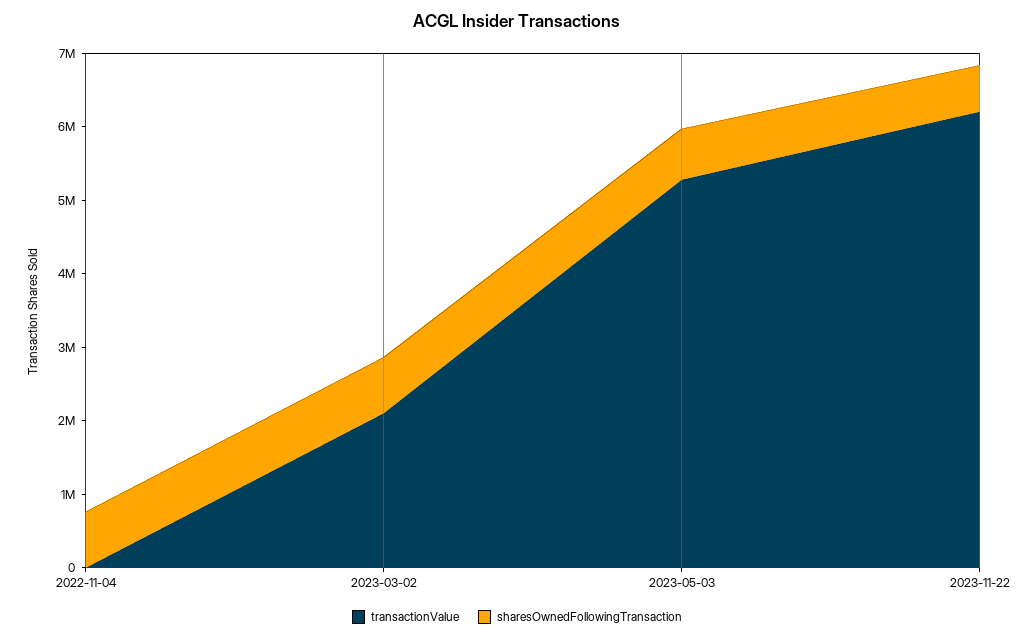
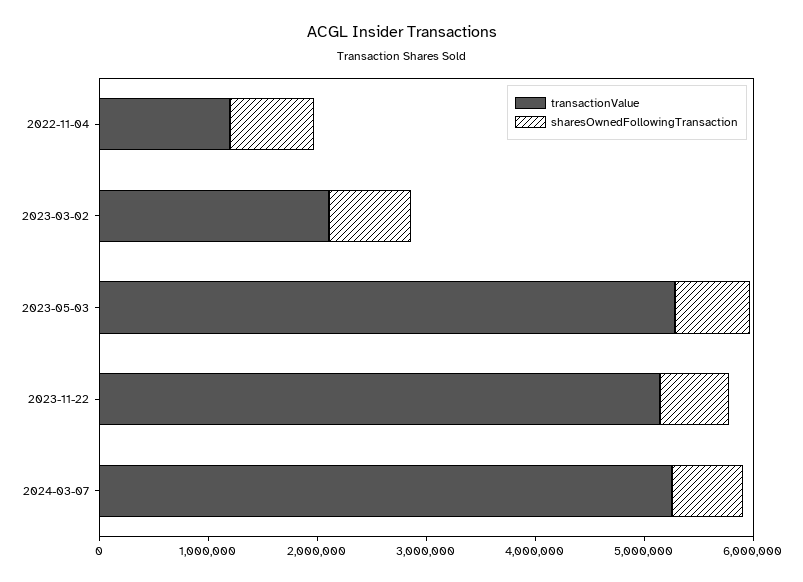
transactionValue, 2022-11-04: 0 -> 1200000
transactionValue, 2023-11-22: 6200000 -> 5200000
transactionValue, 2024-03-07: none -> 5200000
sharesOwnedFollowingTransaction, 2024-03-07: none -> 600000

